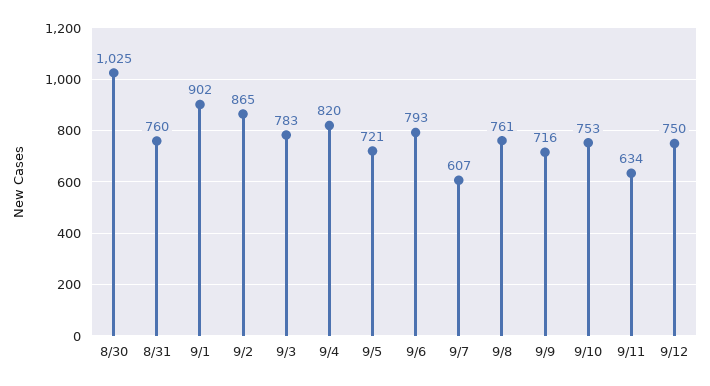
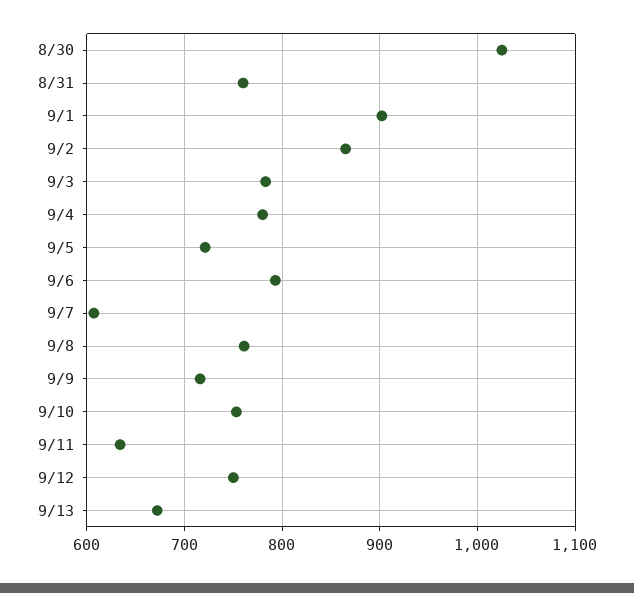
9/4: 820 -> 780
9/13: none -> 670

